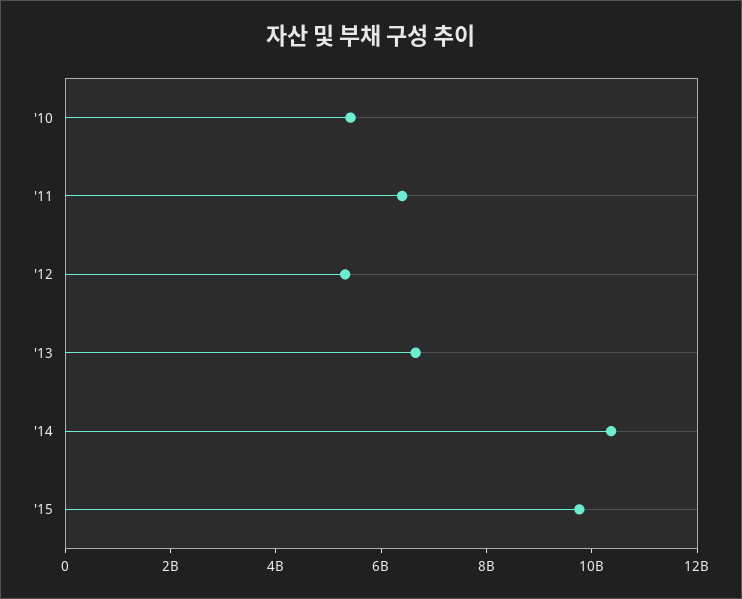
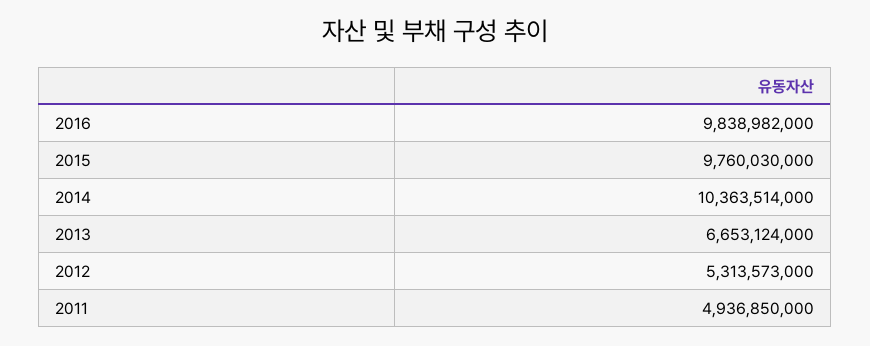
'10: 5500000000 -> none
'11: 6500000000 -> 4936850000
2016: none -> 9838982000

